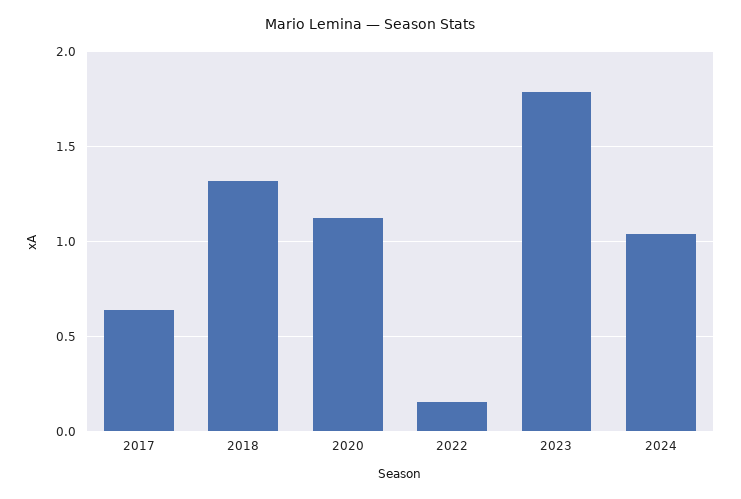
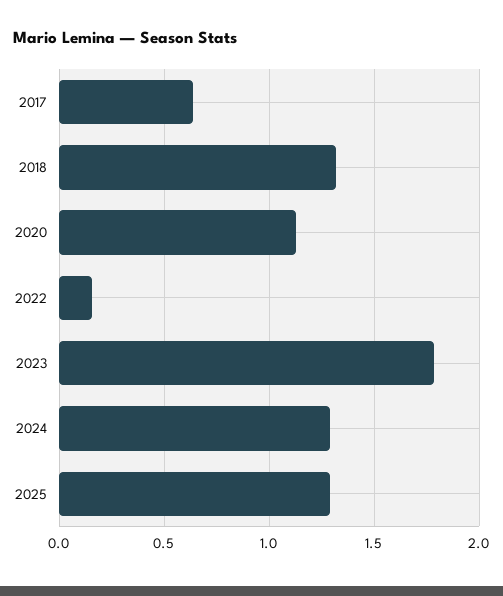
2024: 1.05 -> 1.3
2025: none -> 1.3

